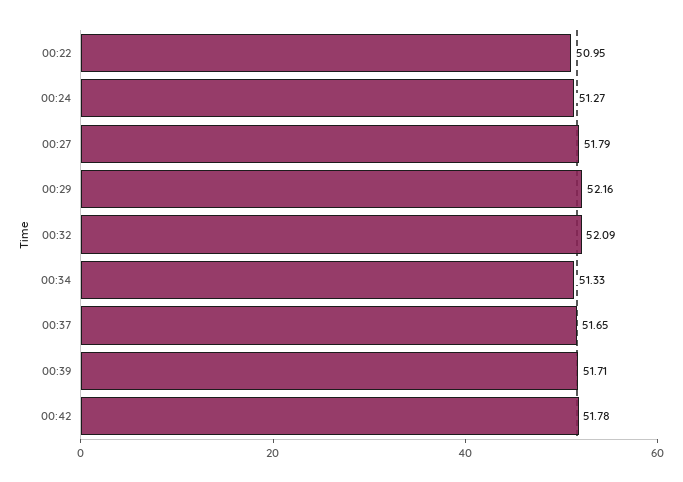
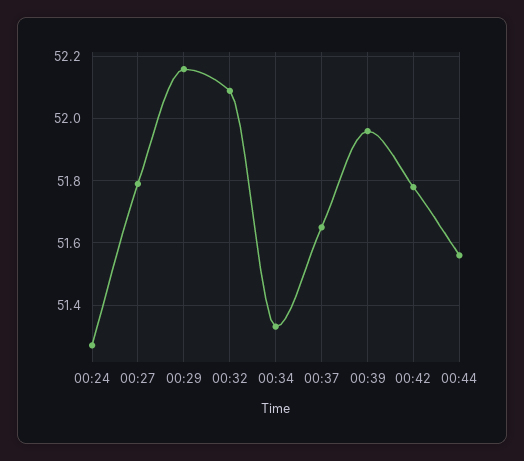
00:22: 50.95 -> none
00:39: 51.71 -> 51.95
00:44: none -> 51.55

